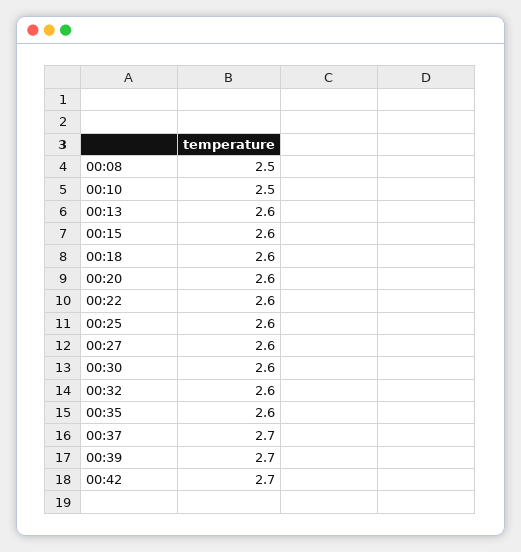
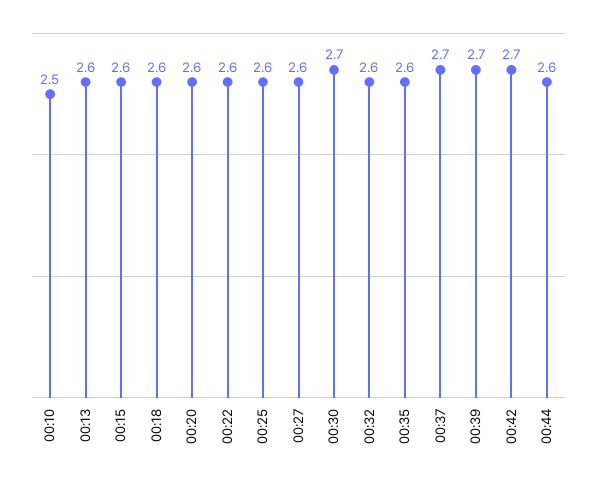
00:08: 2.5 -> none
00:30: 2.6 -> 2.7
00:44: none -> 2.6

